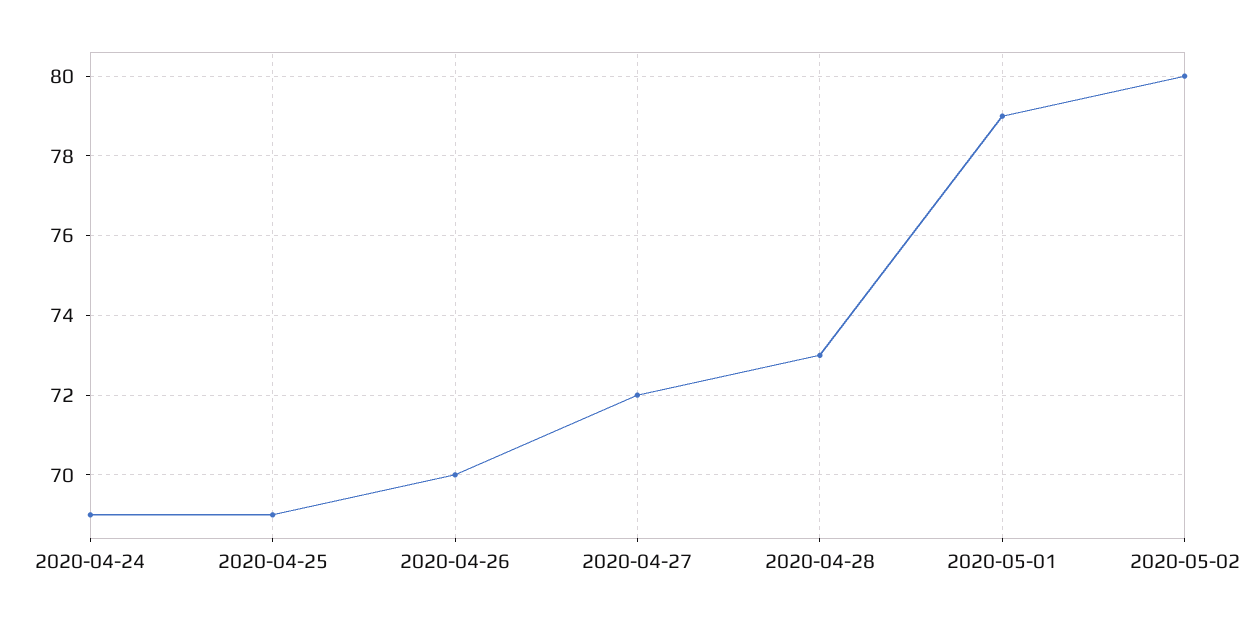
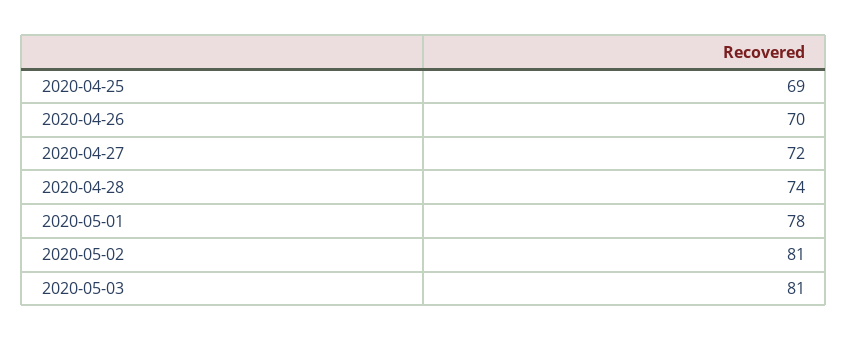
2020-04-24: 69 -> none
2020-04-28: 73 -> 74
2020-05-01: 79 -> 78
2020-05-02: 80 -> 81
2020-05-03: none -> 81

